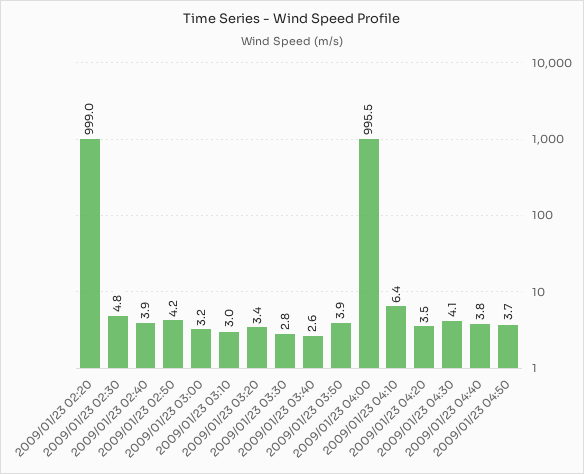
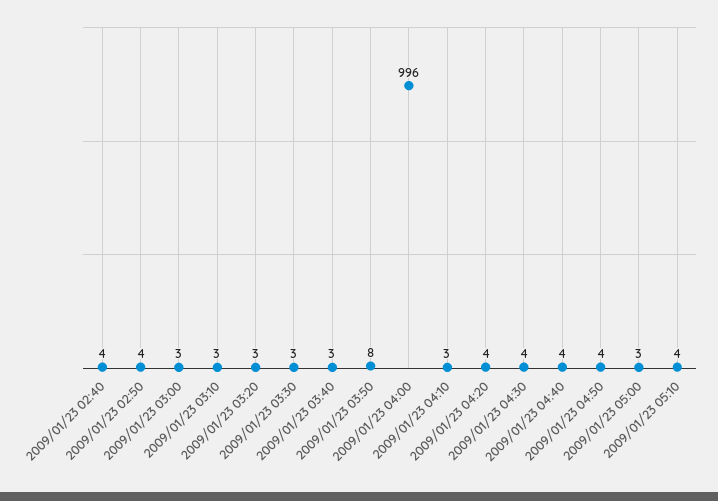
2009/01/23 02:20: 999 -> none
2009/01/23 02:30: 4.8 -> none
2009/01/23 03:50: 3.9 -> 8
2009/01/23 04:10: 6.4 -> 3
2009/01/23 05:00: none -> 3
2009/01/23 05:10: none -> 4

